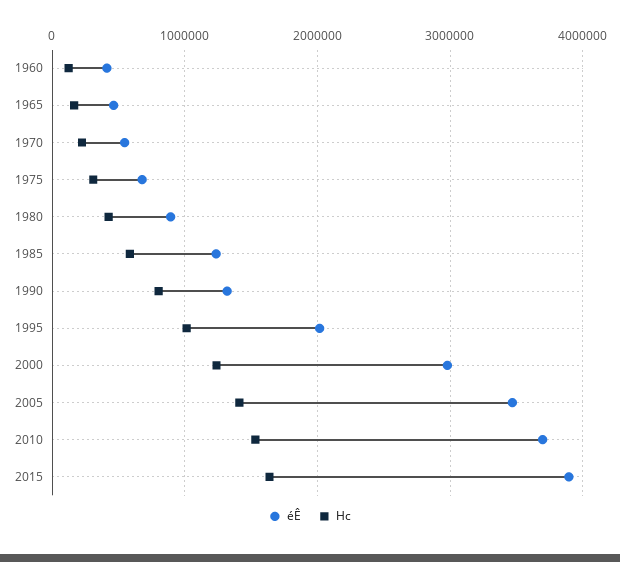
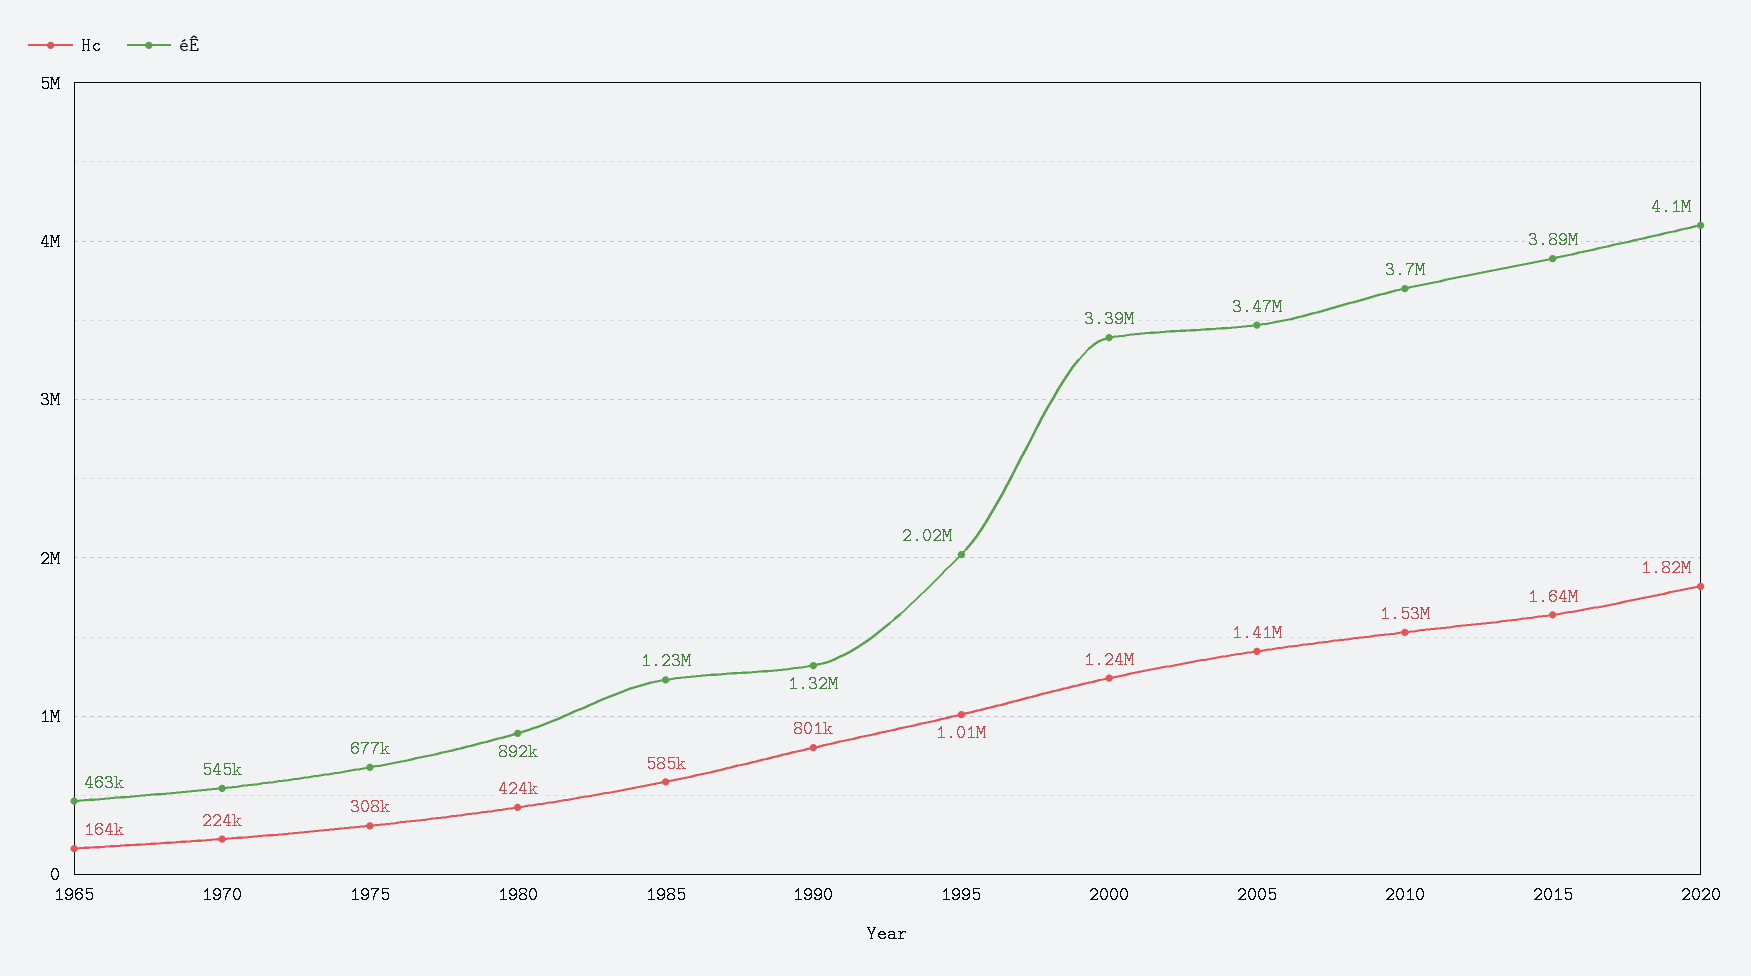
éÊ, 1960: 400000 -> none
Hc, 1960: 100000 -> none
éÊ, 2000: 3000000 -> 3390000
Hc, 2020: none -> 1820000
éÊ, 2020: none -> 4100000

